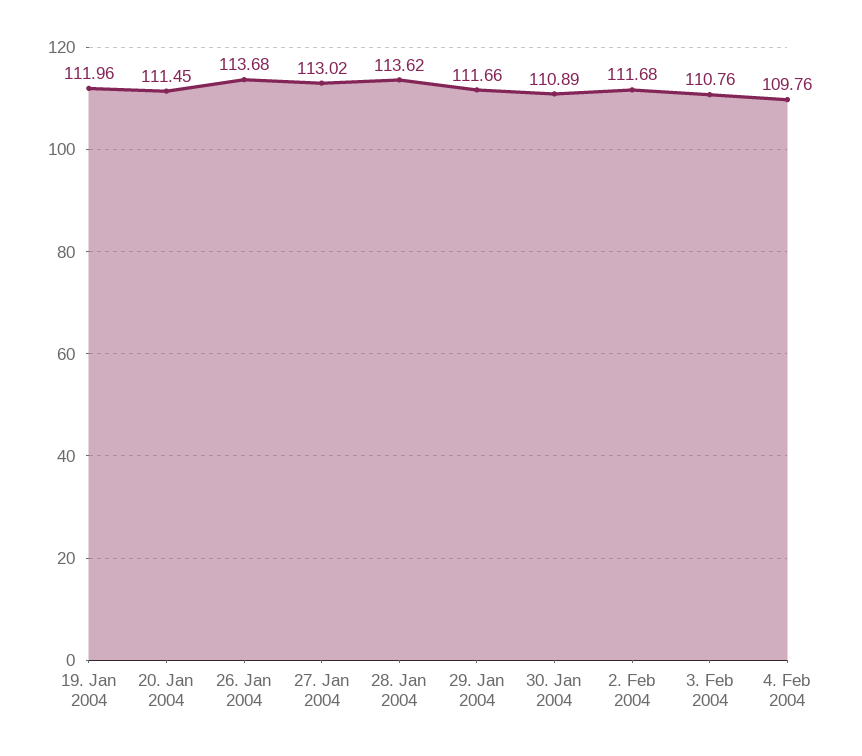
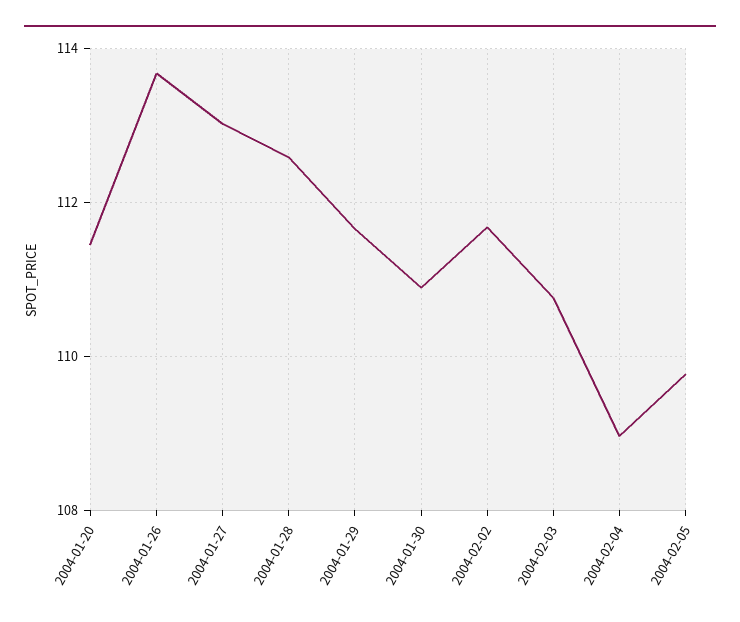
19. Jan 2004: 111.96 -> none
28. Jan 2004: 113.62 -> 112.6
4. Feb 2004: 109.76 -> 109
2004-02-05: none -> 109.8

